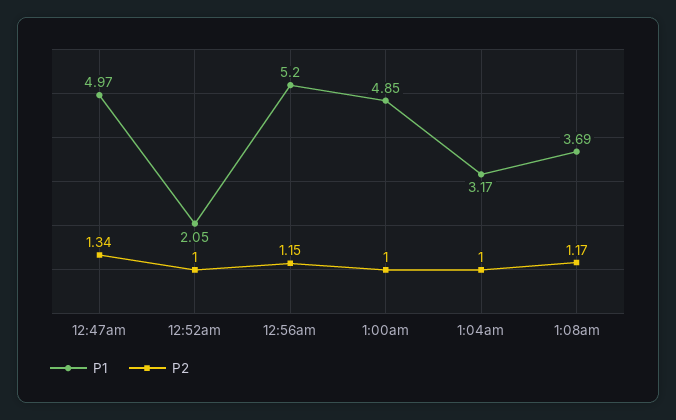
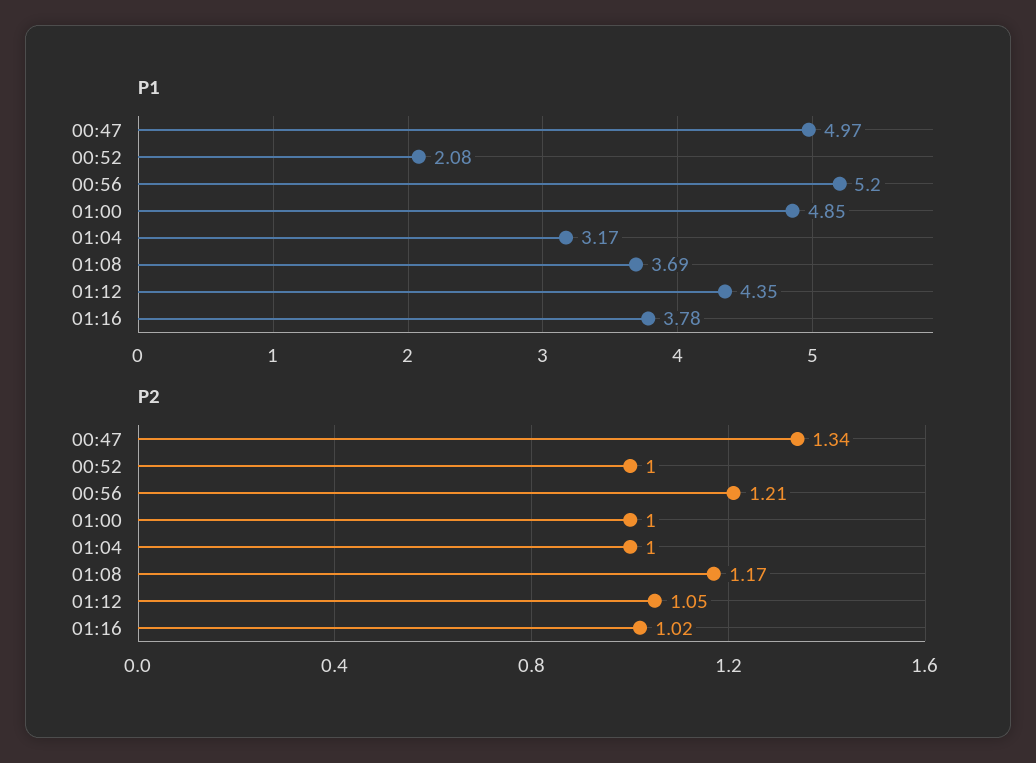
P1, 12:52am: 2.05 -> 2.08
P2, 12:56am: 1.15 -> 1.21
P1, 01:12: none -> 4.35
P1, 01:16: none -> 3.78
P2, 01:12: none -> 1.05
P2, 01:16: none -> 1.02

